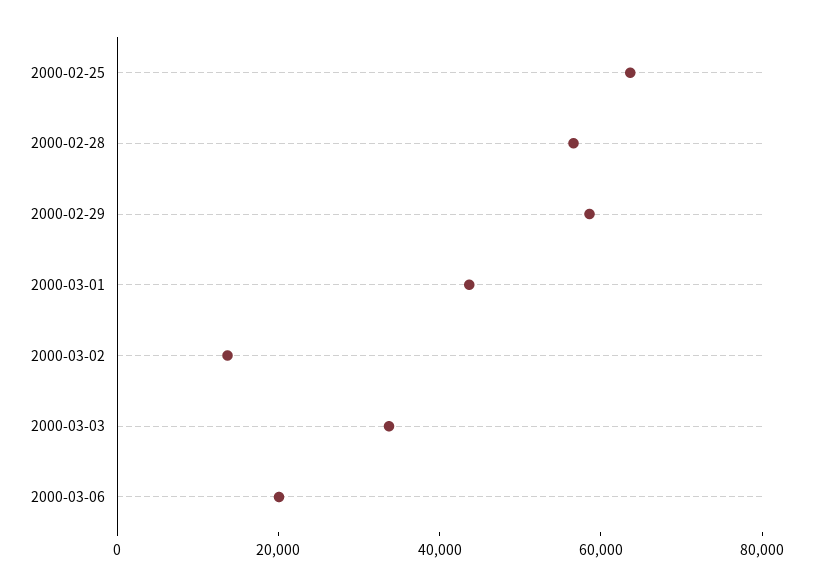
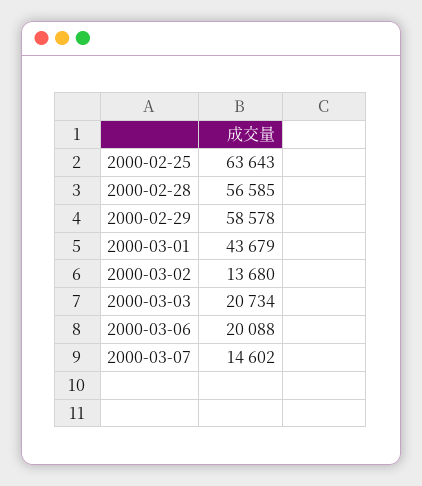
2000-03-03: 35000 -> 20734
2000-03-07: none -> 14602

